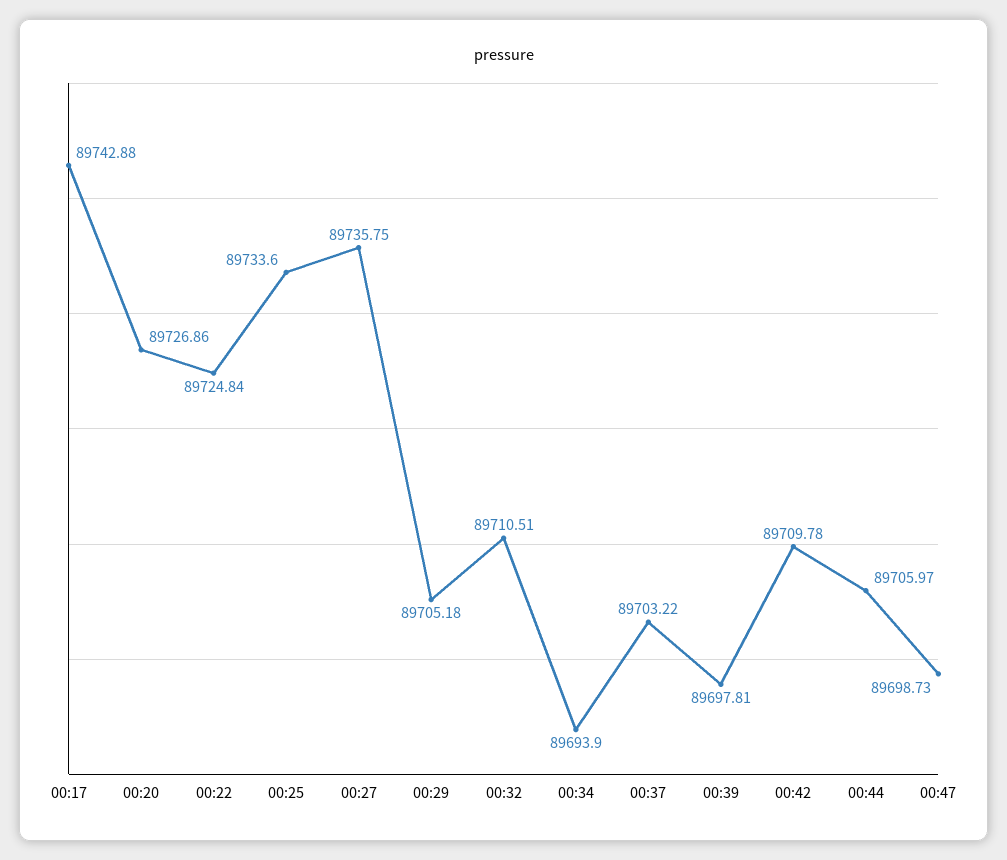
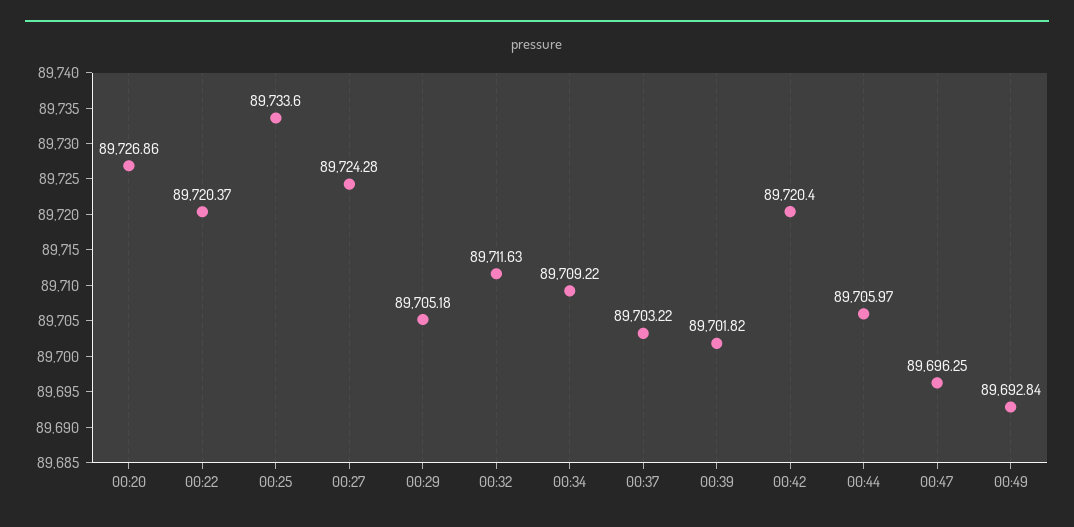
00:17: 89742.88 -> none
00:22: 89724.84 -> 89720.37
00:27: 89735.75 -> 89724.28
00:32: 89710.51 -> 89711.63
00:34: 89693.9 -> 89709.22
00:39: 89697.81 -> 89701.82
00:42: 89709.78 -> 89720.4
00:47: 89698.73 -> 89696.25
00:49: none -> 89692.84

